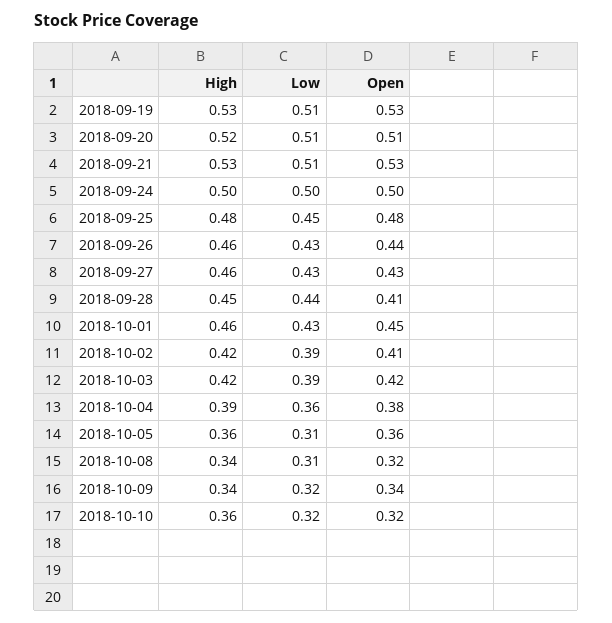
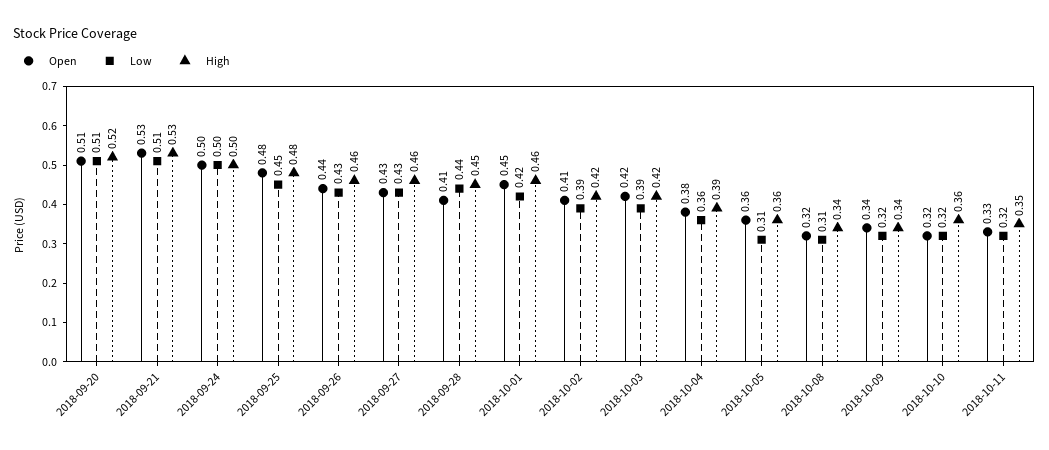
High, 2018-09-19: 0.53 -> none
Low, 2018-09-19: 0.51 -> none
Open, 2018-09-19: 0.53 -> none
Low, 2018-10-01: 0.43 -> 0.42
Open, 2018-10-11: none -> 0.33
Low, 2018-10-11: none -> 0.32
High, 2018-10-11: none -> 0.35

